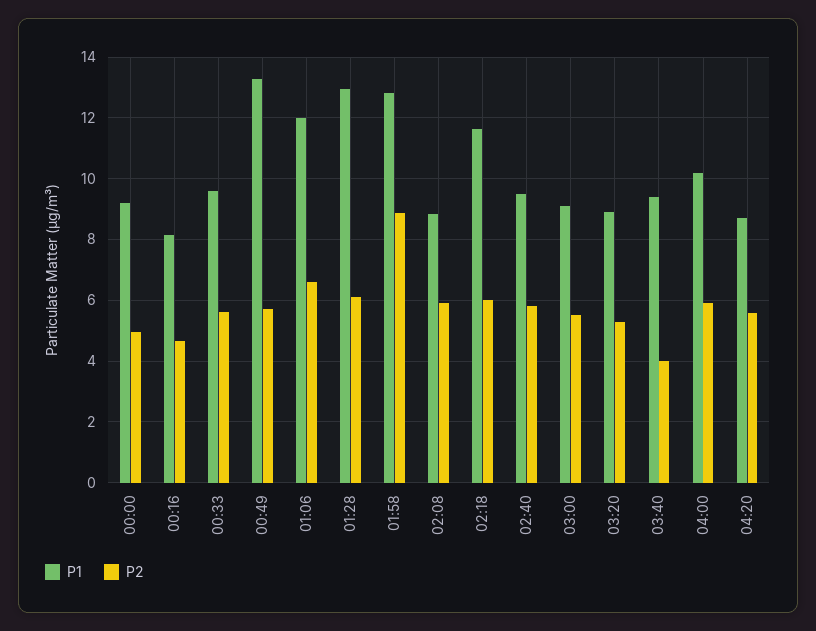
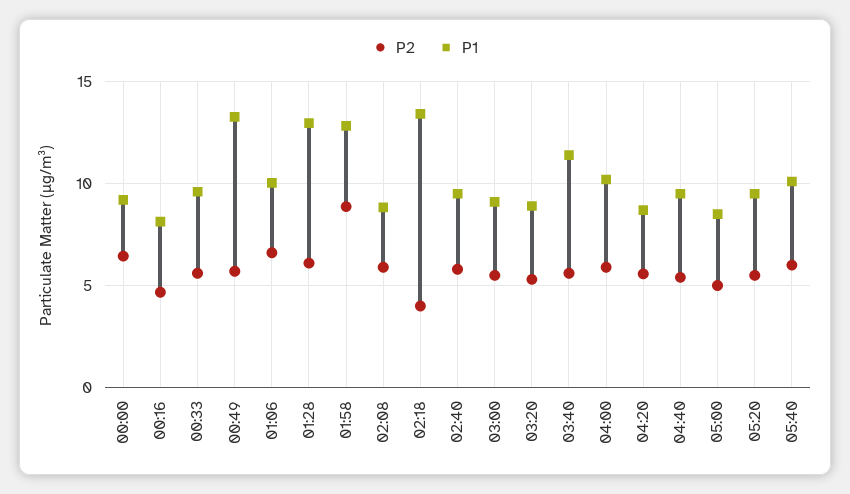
P2, 00:00: 5 -> 6.5
P1, 01:06: 12 -> 10
P1, 02:18: 11.6 -> 13.5
P2, 02:18: 6 -> 4
P1, 03:40: 9.4 -> 11.5
P2, 03:40: 4 -> 5.5
P2, 04:40: none -> 5.5
P1, 04:40: none -> 9.5
P2, 05:00: none -> 5
P1, 05:00: none -> 8.5
P2, 05:20: none -> 5.5
P1, 05:20: none -> 9.5
P2, 05:40: none -> 6
P1, 05:40: none -> 10

